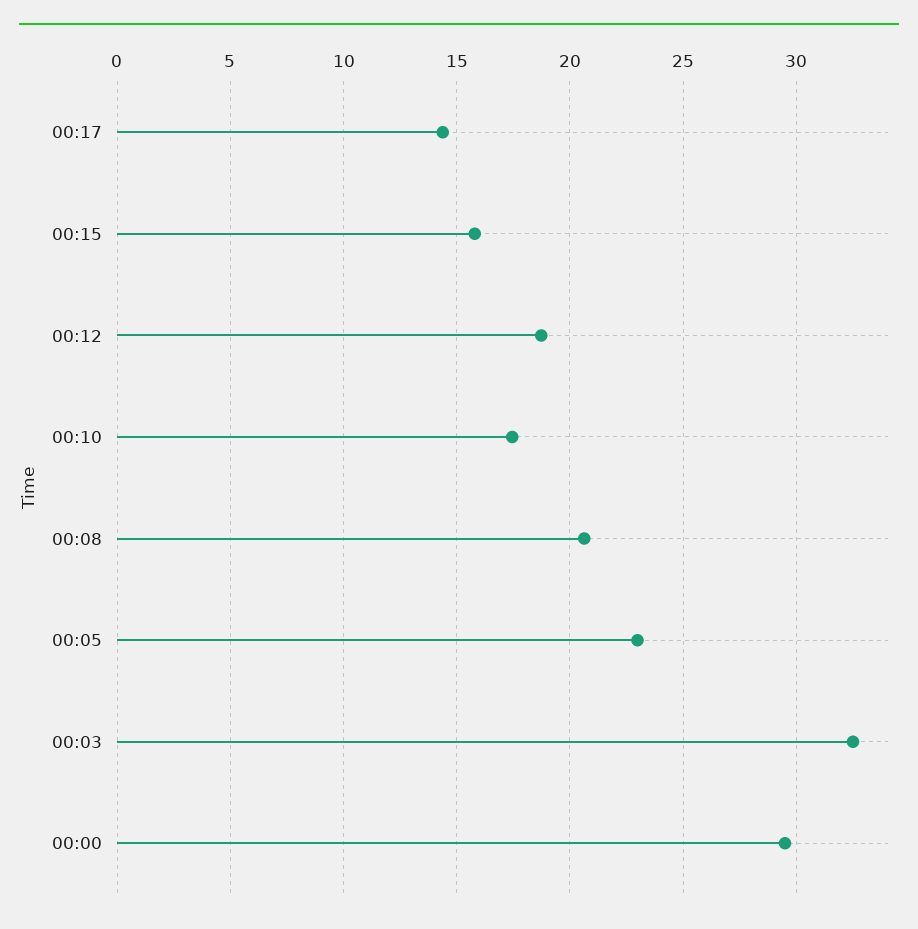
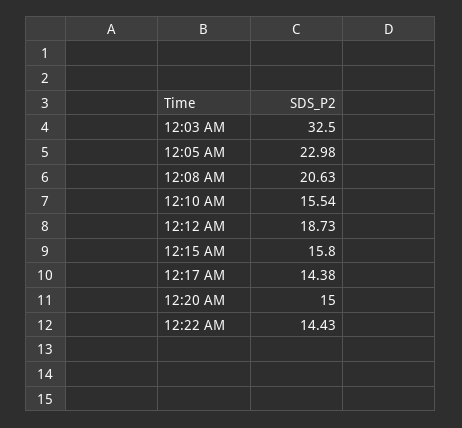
00:10: 17.5 -> 15.54
00:00: 29.5 -> none
12:20 AM: none -> 15
12:22 AM: none -> 14.43

